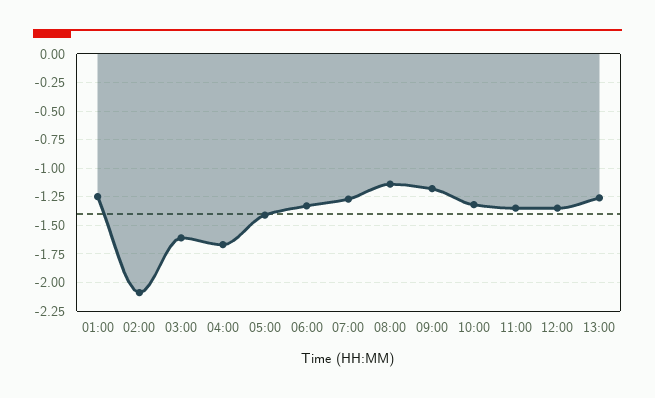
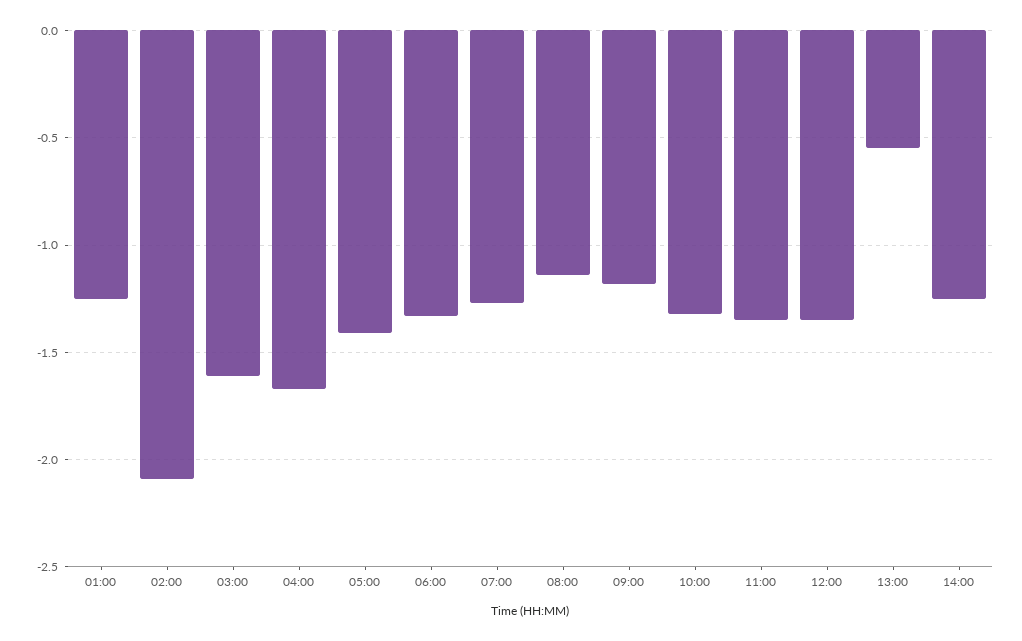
13:00: -1.25 -> -0.55
14:00: none -> -1.25

